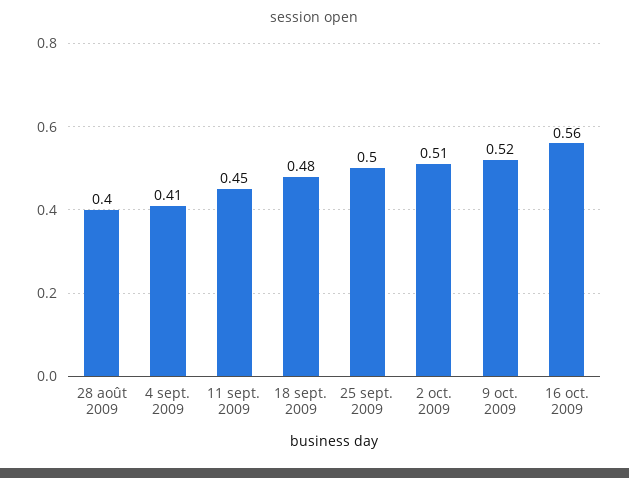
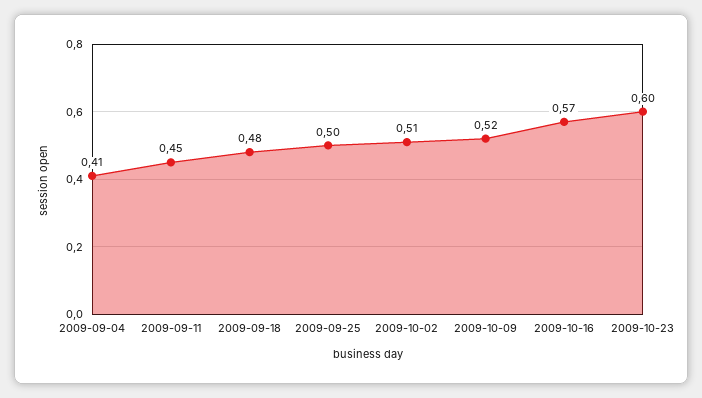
28 août 2009: 0.4 -> none
16 oct. 2009: 0.56 -> 0.57
2009-10-23: none -> 0.6

